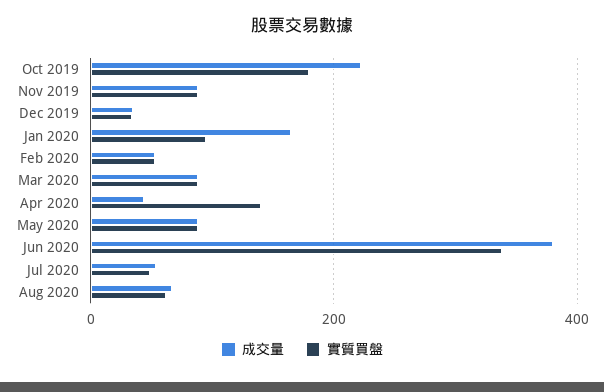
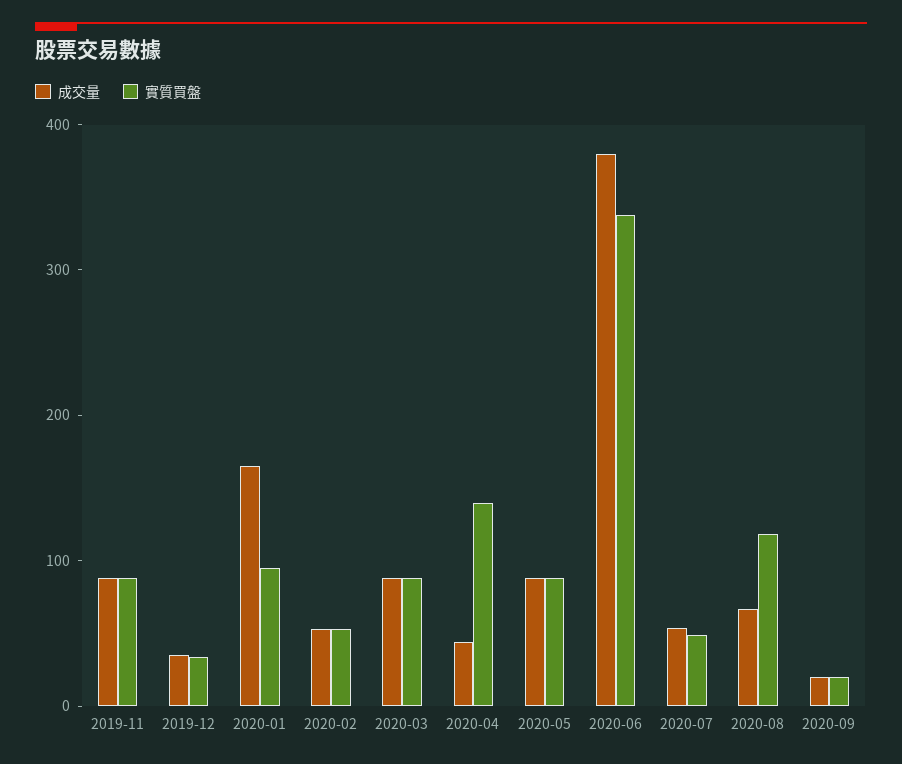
成交量, Oct 2019: 220 -> none
實質買盤, Oct 2019: 180 -> none
實質買盤, Aug 2020: 60 -> 120
成交量, 2020-09: none -> 20
實質買盤, 2020-09: none -> 20

